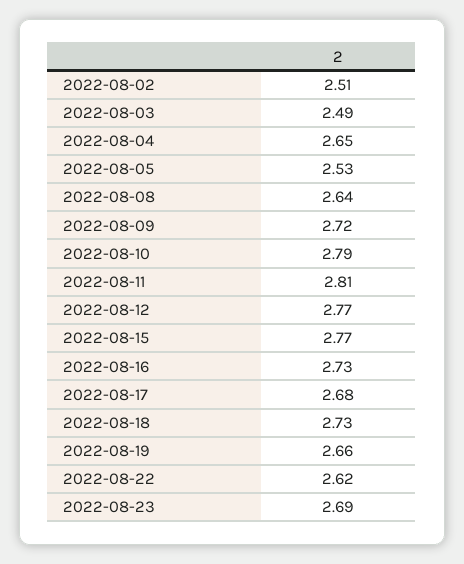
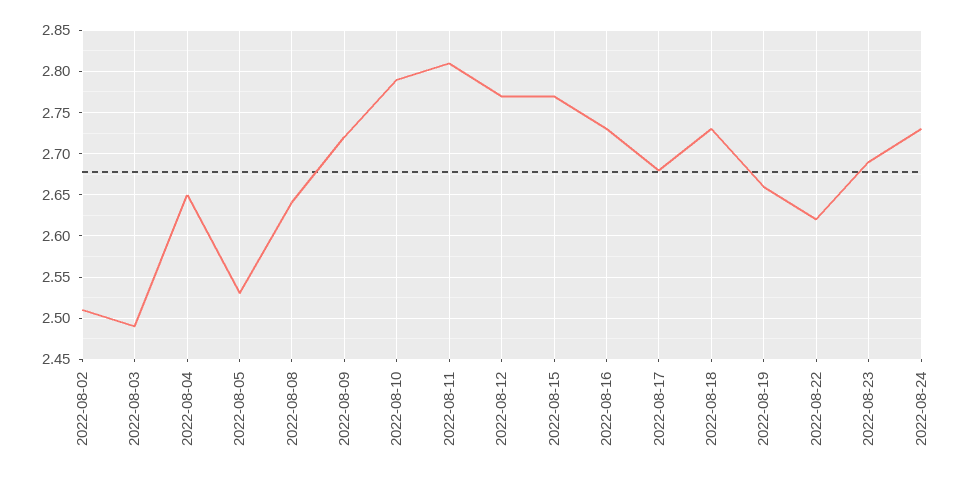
2022-08-24: none -> 2.73

